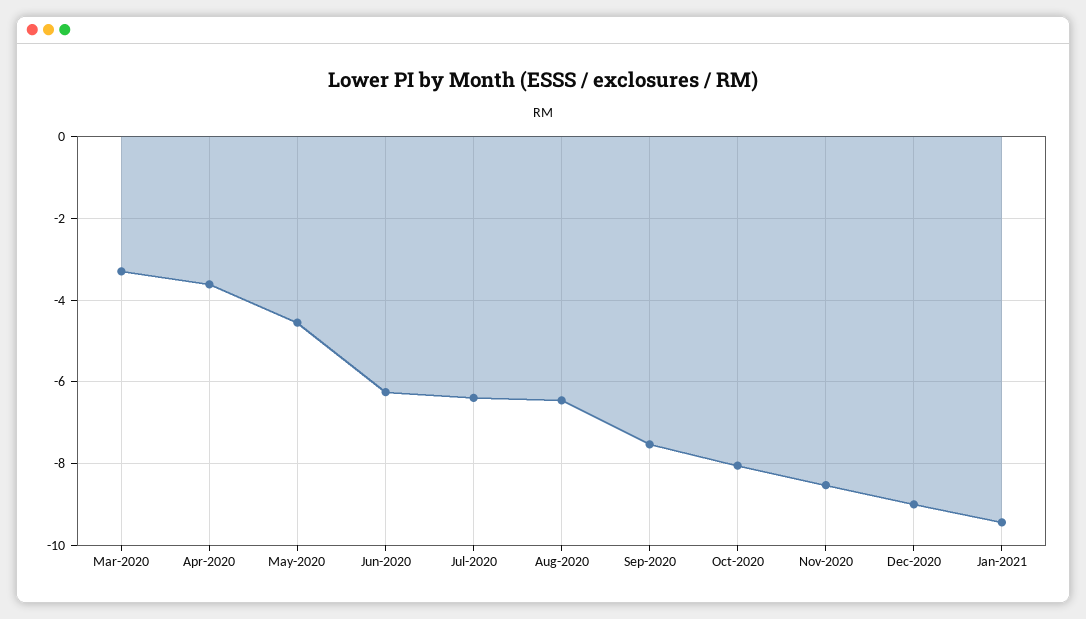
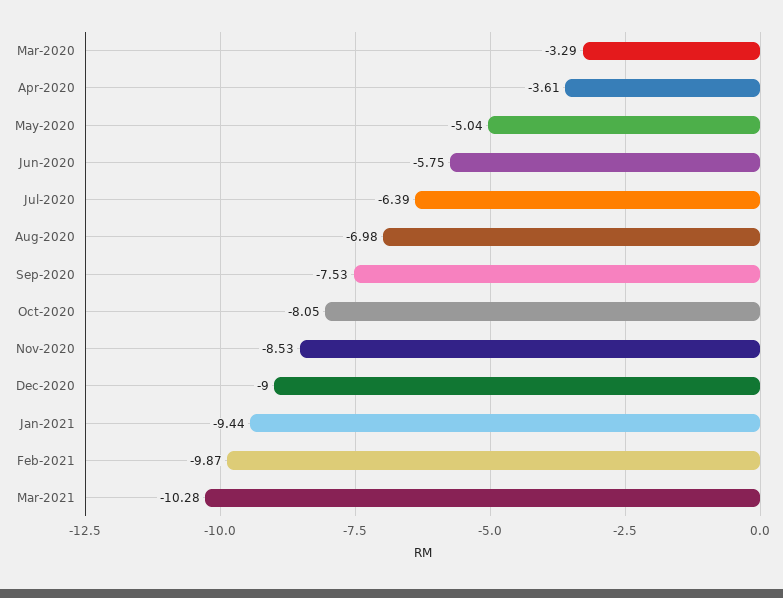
May-2020: -4.6 -> -5.04
Jun-2020: -6.2 -> -5.75
Aug-2020: -6.4 -> -6.98
Feb-2021: none -> -9.87
Mar-2021: none -> -10.28

